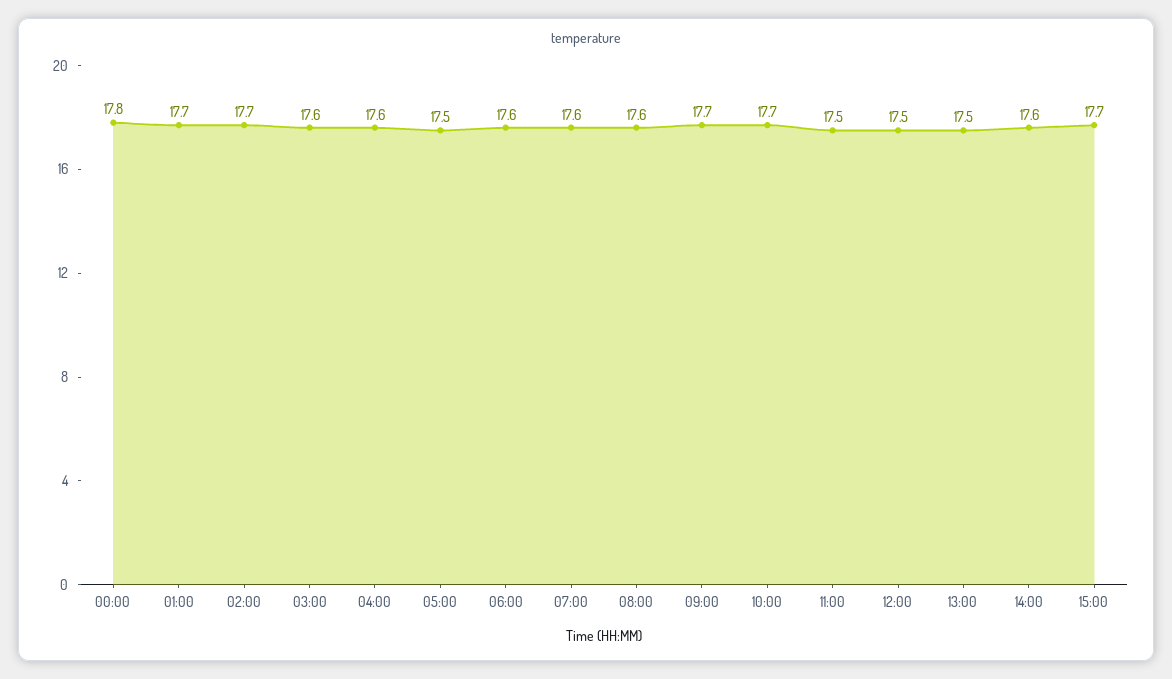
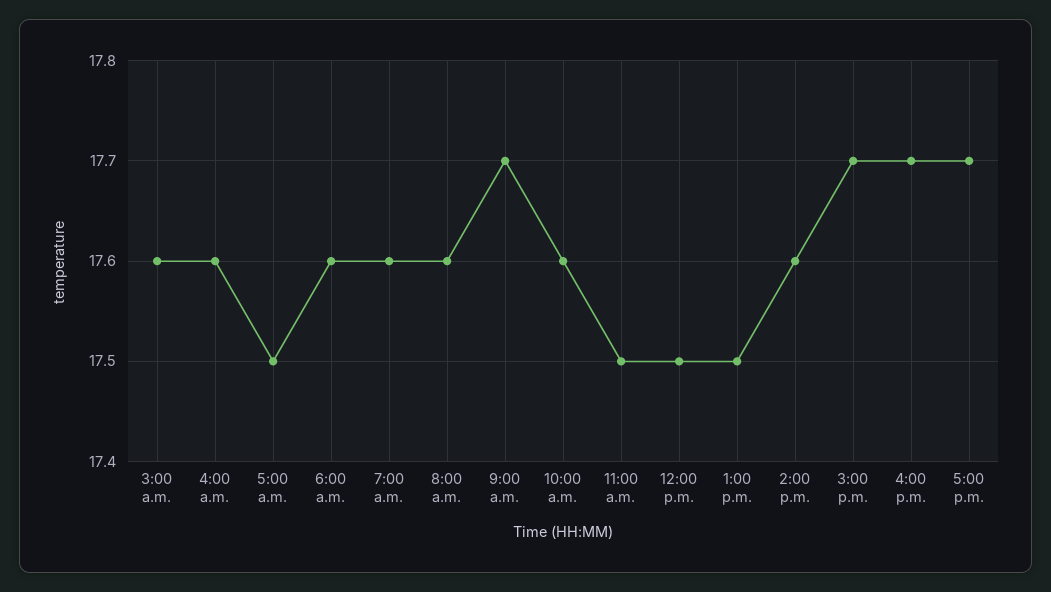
00:00: 17.8 -> none
01:00: 17.7 -> none
02:00: 17.7 -> none
10:00: 17.7 -> 17.6
4:00 p.m.: none -> 17.7
5:00 p.m.: none -> 17.7

